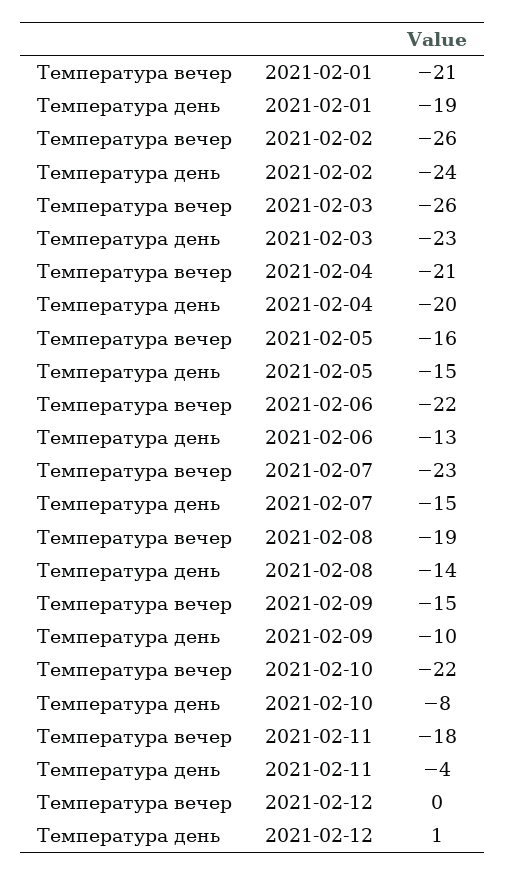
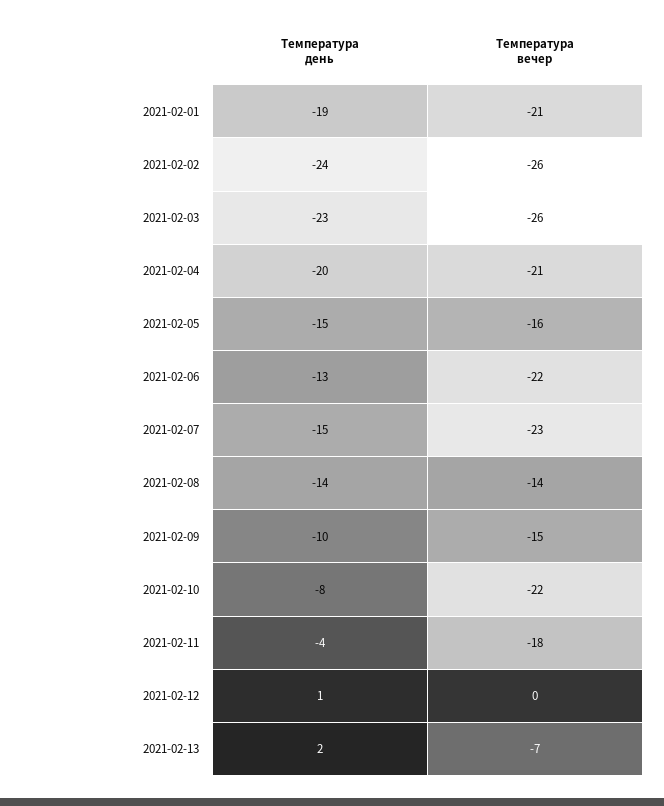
Температура вечер, 2021-02-08: -19 -> -14
Температура день, 2021-02-13: none -> 2
Температура вечер, 2021-02-13: none -> -7

